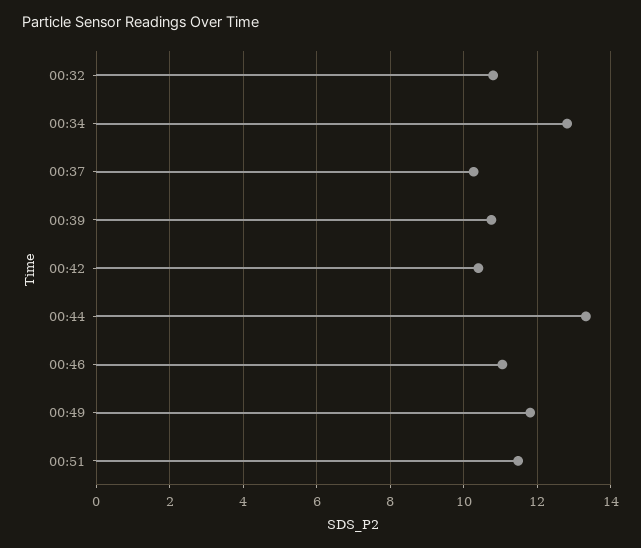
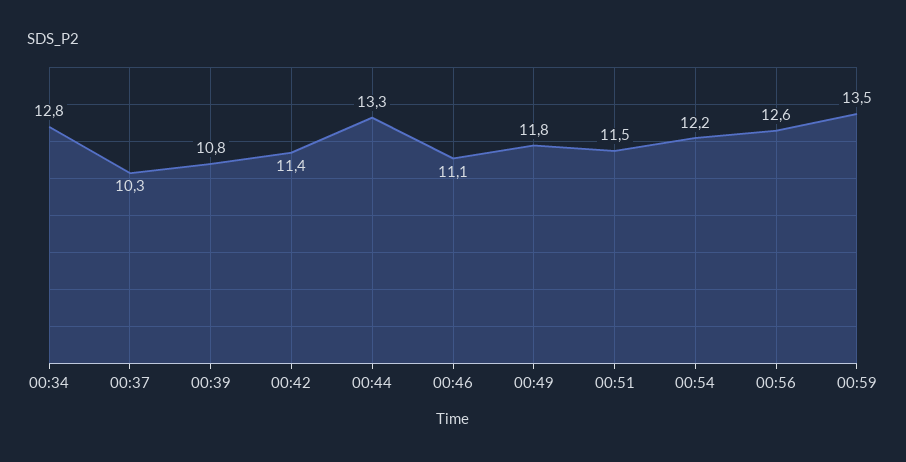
00:32: 10.8 -> none
00:42: 10.4 -> 11.4
00:54: none -> 12.2
00:56: none -> 12.6
00:59: none -> 13.5

